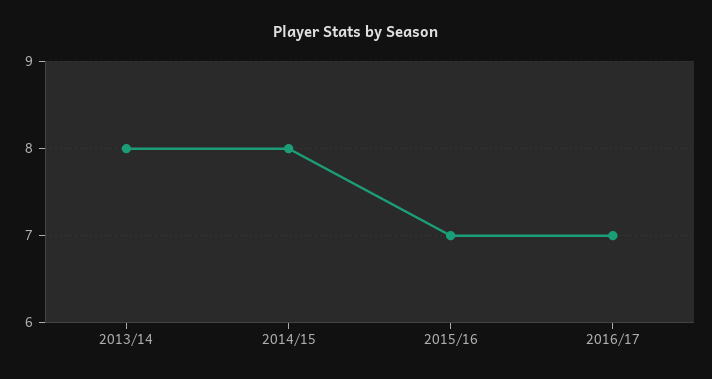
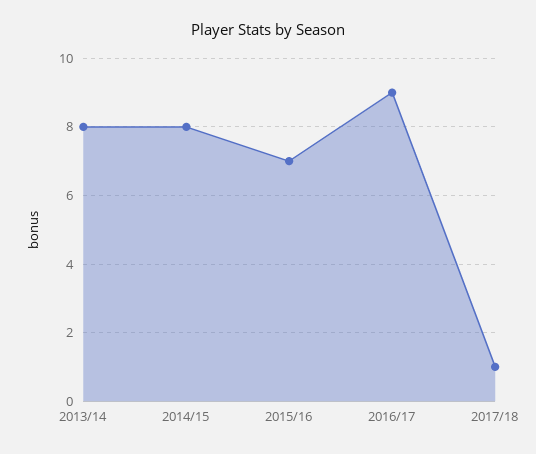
2016/17: 7 -> 9
2017/18: none -> 1

